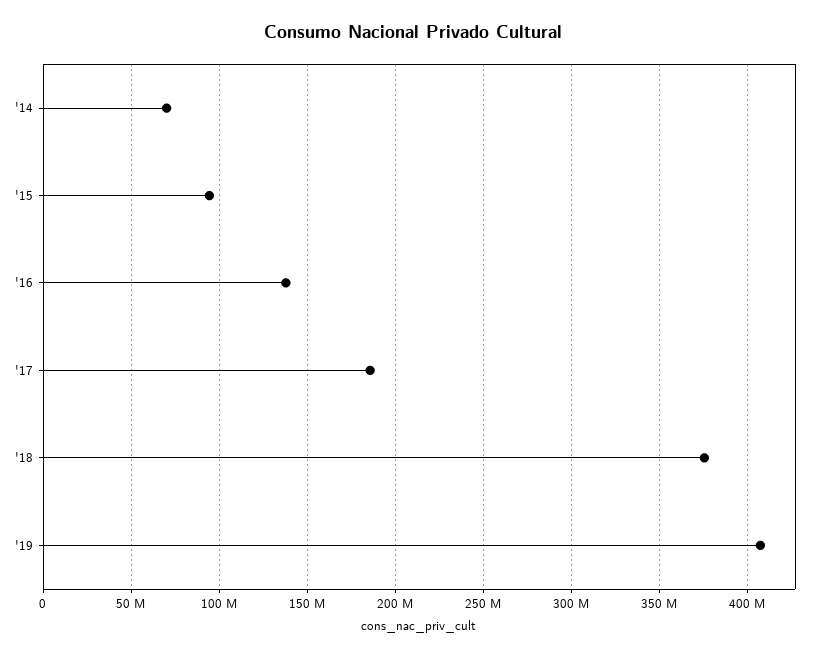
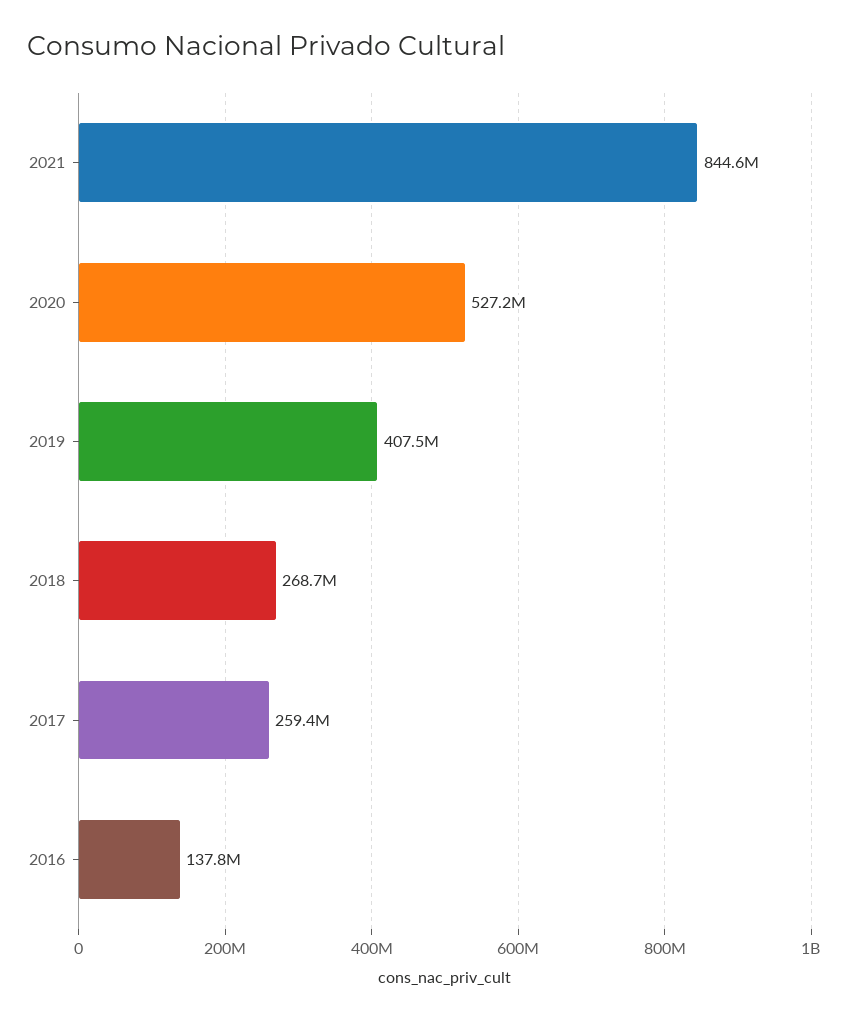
'14: 70000000 -> none
'15: 95000000 -> none
'17: 185000000 -> 259400000
'18: 375000000 -> 268700000
2021: none -> 844600000
2020: none -> 527200000

